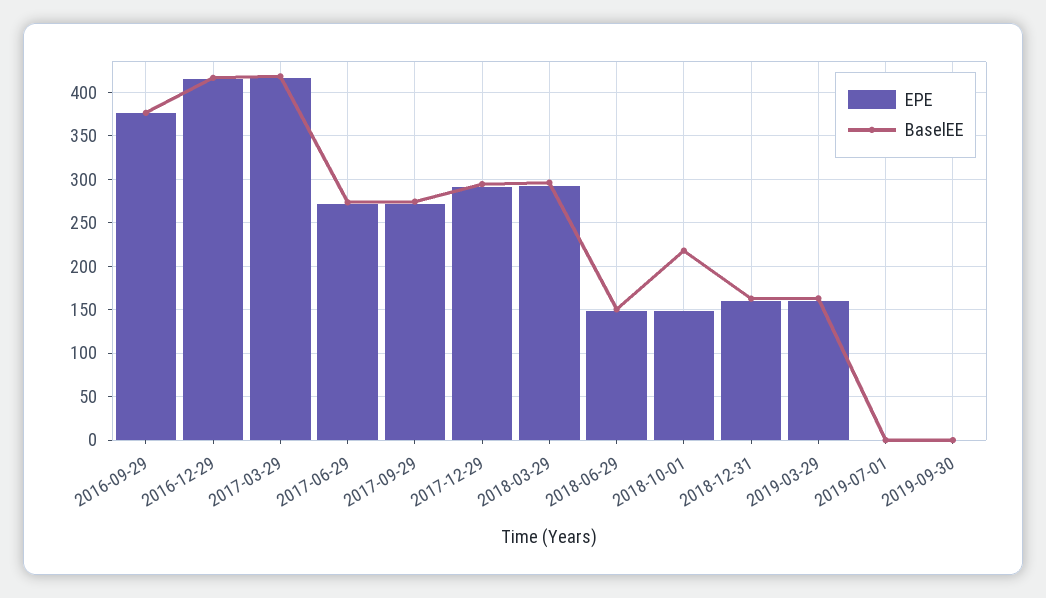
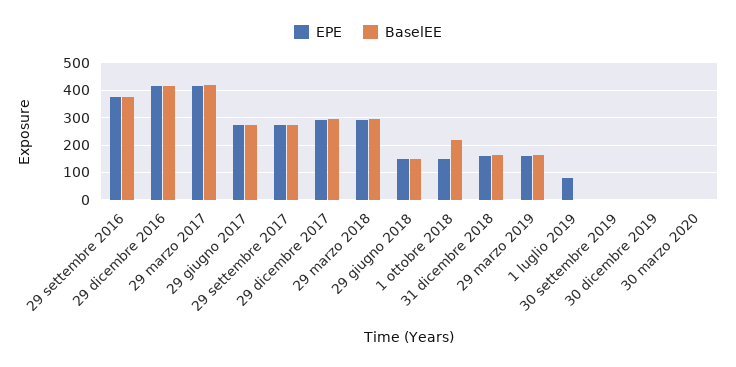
EPE, 2019-07-01: 0 -> 75
EPE, 30 dicembre 2019: none -> 0
BaselEE, 30 dicembre 2019: none -> 0
EPE, 30 marzo 2020: none -> 0
BaselEE, 30 marzo 2020: none -> 0

